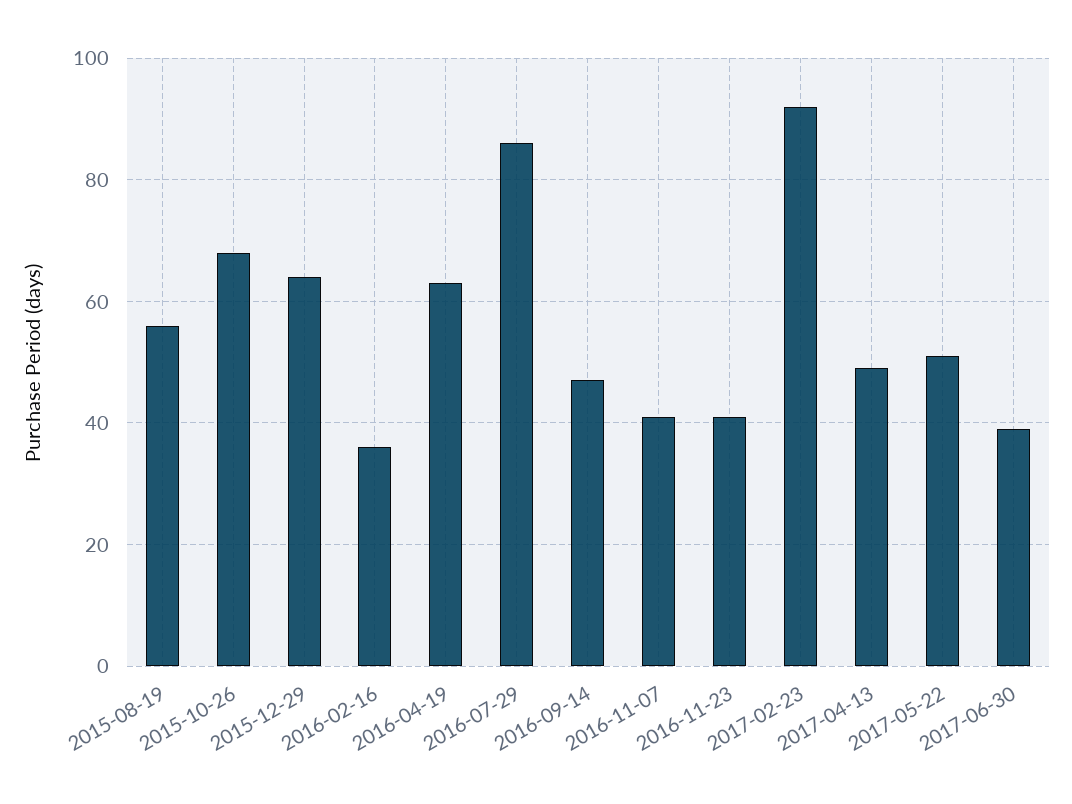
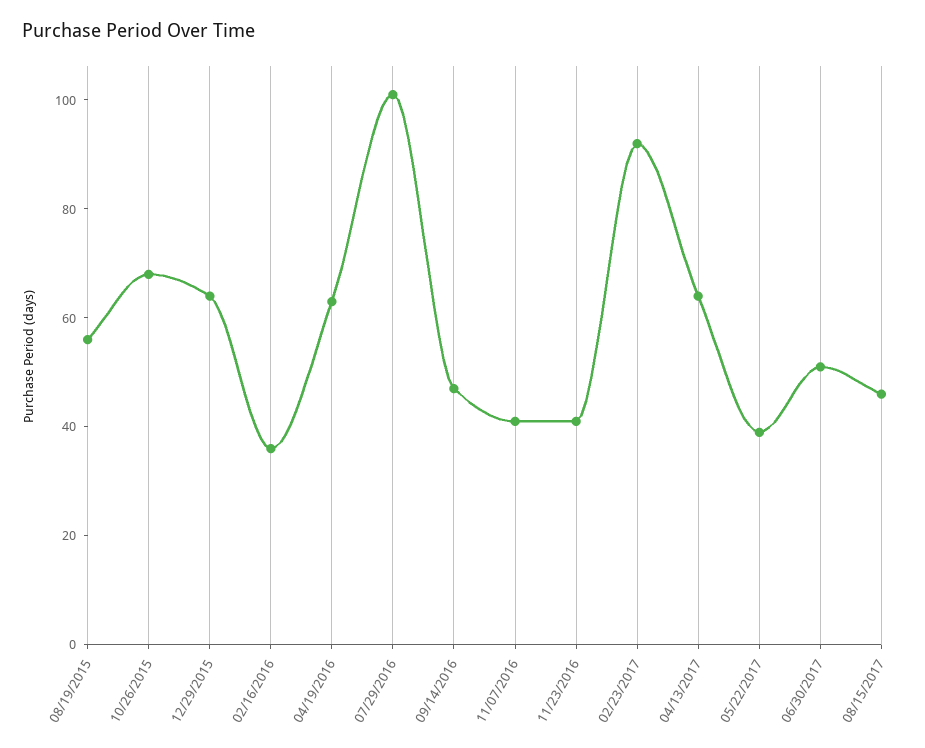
2016-07-29: 85 -> 100
2017-04-13: 50 -> 65
2017-05-22: 50 -> 40
2017-06-30: 40 -> 50
08/15/2017: none -> 45

